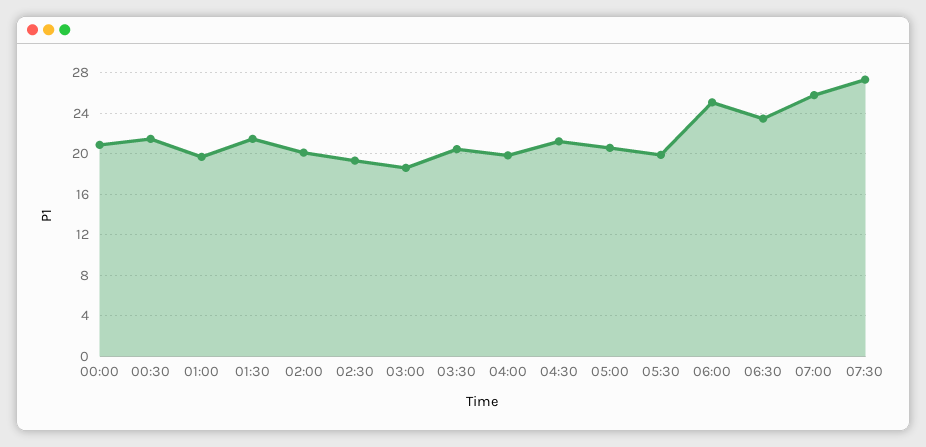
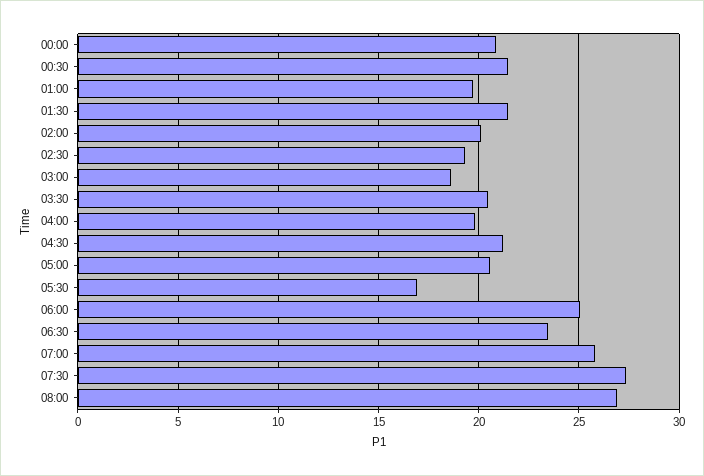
05:30: 20 -> 17
08:00: none -> 27

